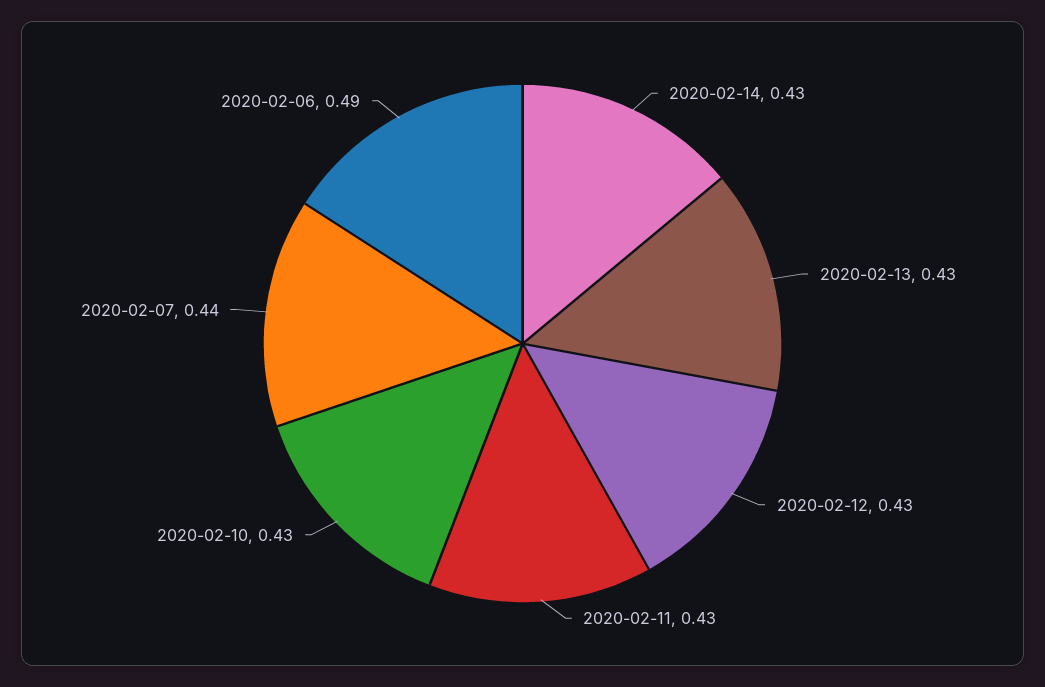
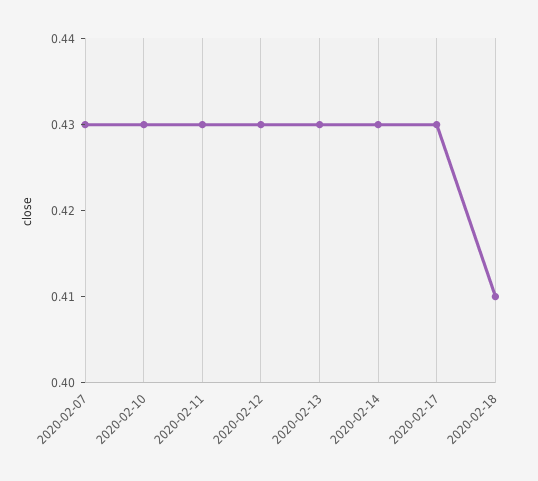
2020-02-07: 0.44 -> 0.43
2020-02-06: 0.49 -> none
2020-02-17: none -> 0.43
2020-02-18: none -> 0.41

